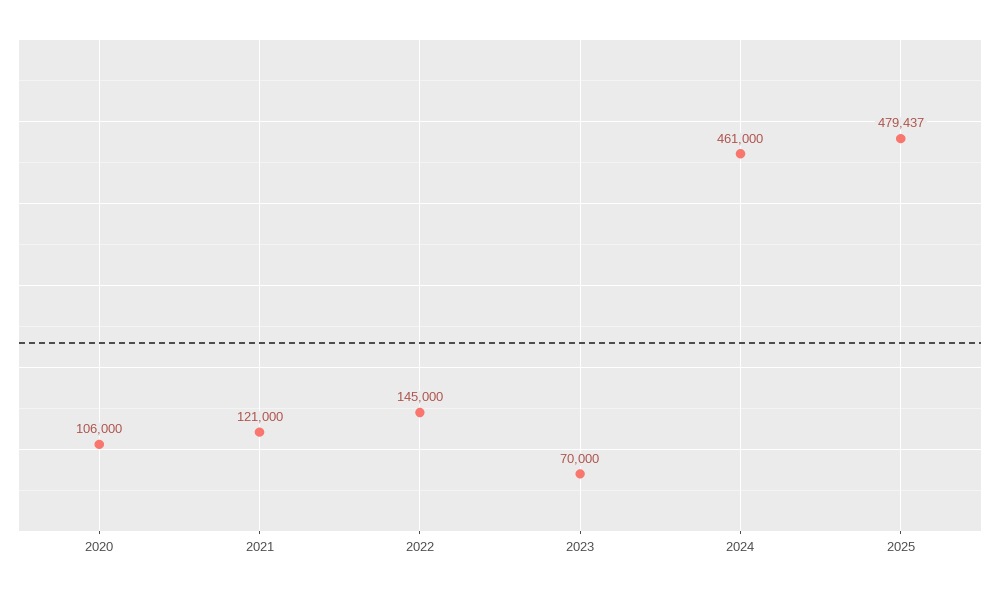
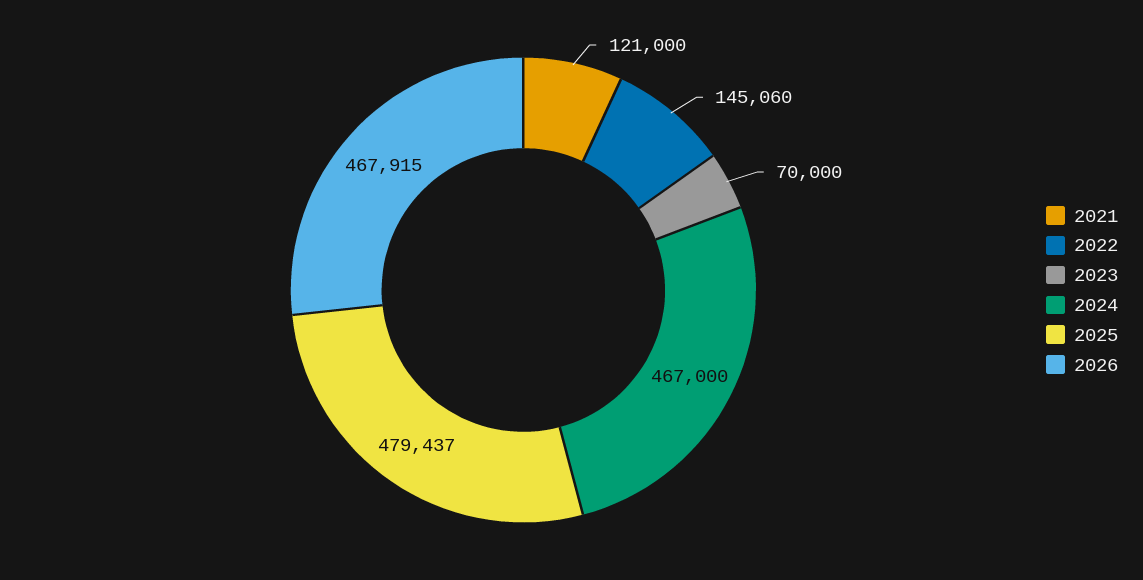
2020: 106000 -> none
2022: 145000 -> 145060
2024: 461000 -> 467000
2026: none -> 467915

